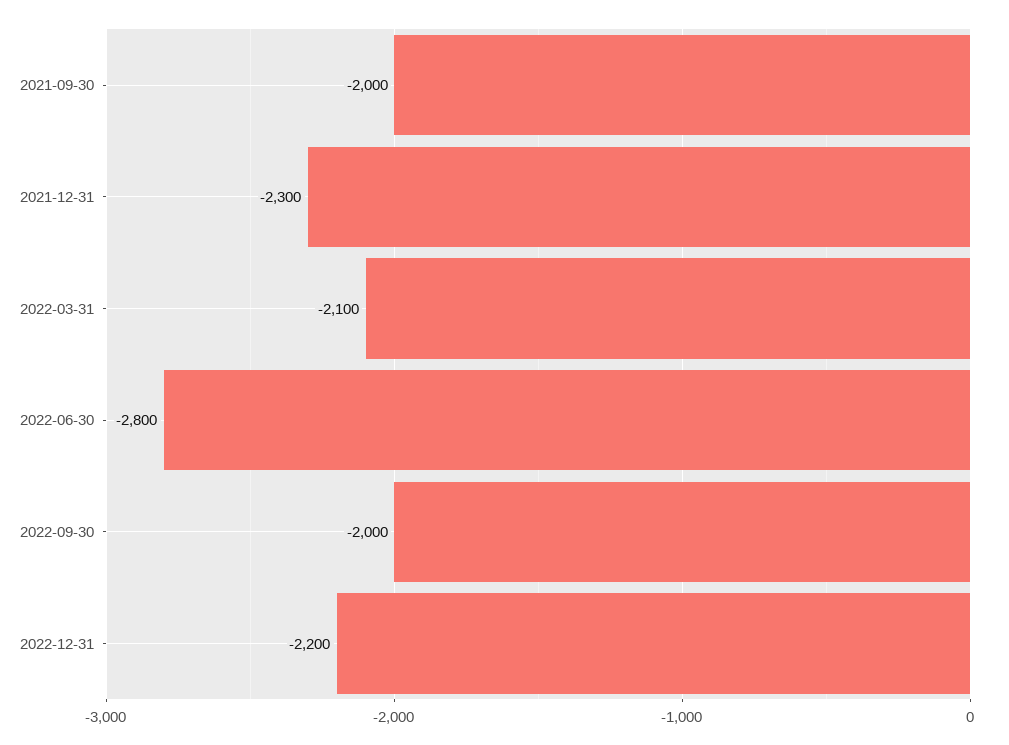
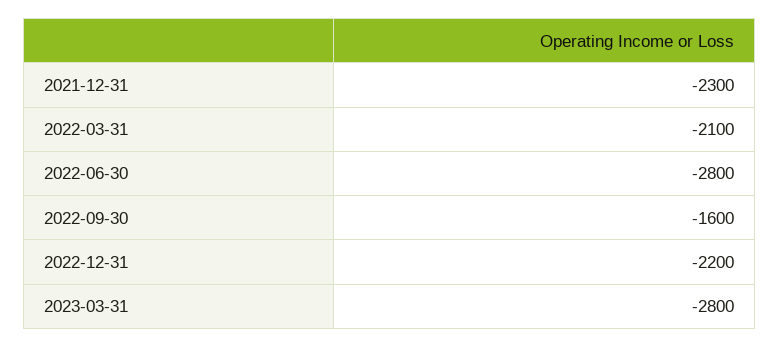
2021-09-30: -2000 -> none
2022-09-30: -2000 -> -1600
2023-03-31: none -> -2800

